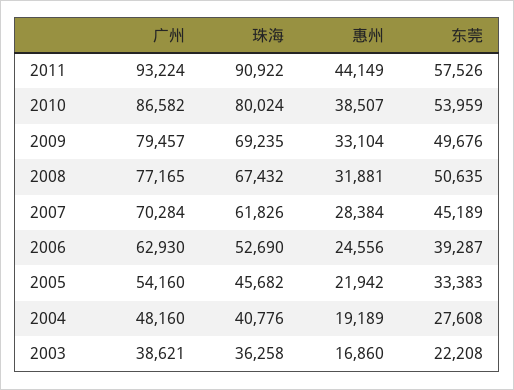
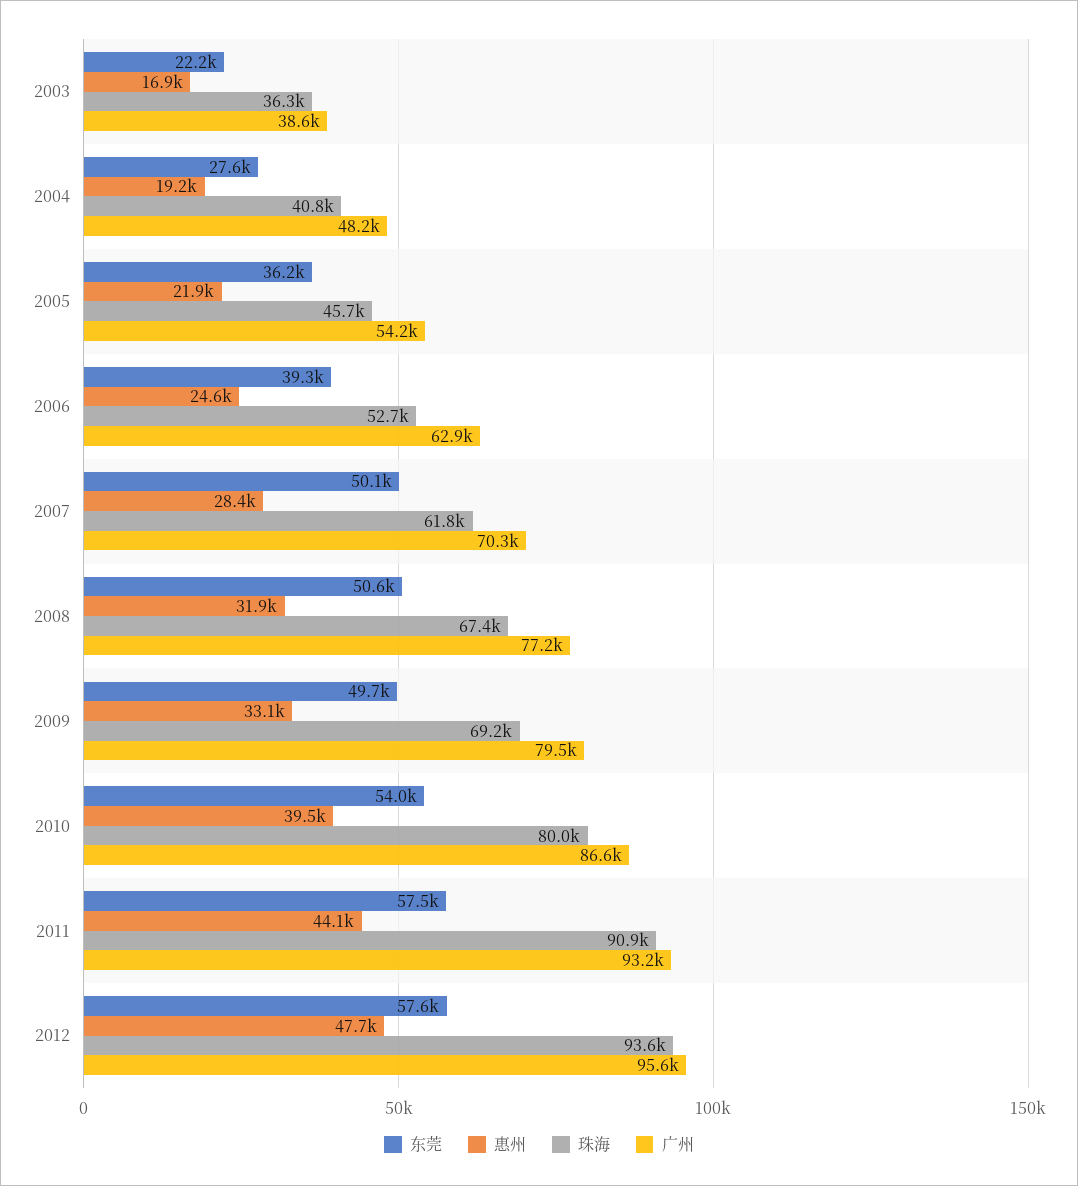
惠州, 2010: 38507 -> 39500
东莞, 2007: 45189 -> 50100
东莞, 2005: 33383 -> 36200
东莞, 2012: none -> 57600
惠州, 2012: none -> 47700
珠海, 2012: none -> 93600
广州, 2012: none -> 95600

